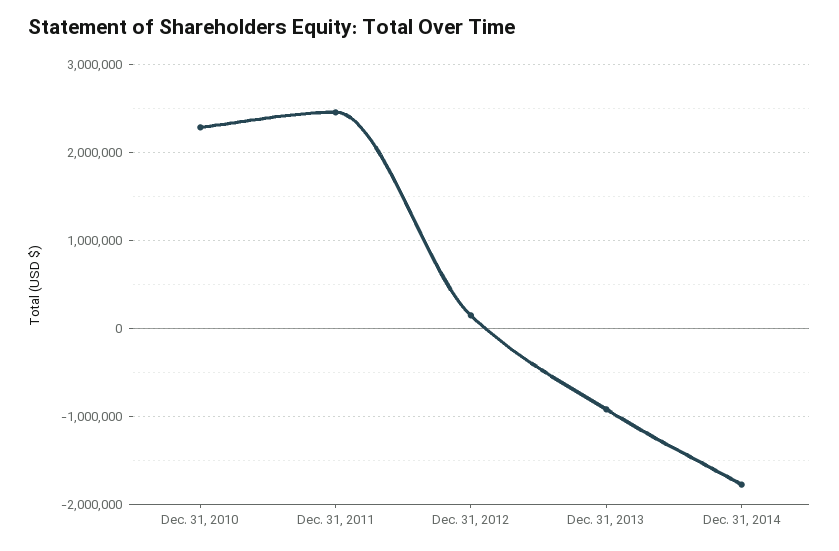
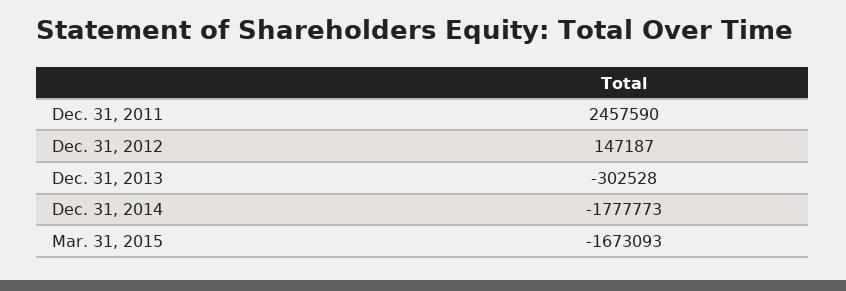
Dec. 31, 2010: 2300000 -> none
Dec. 31, 2013: -900000 -> -302528
Mar. 31, 2015: none -> -1673093

